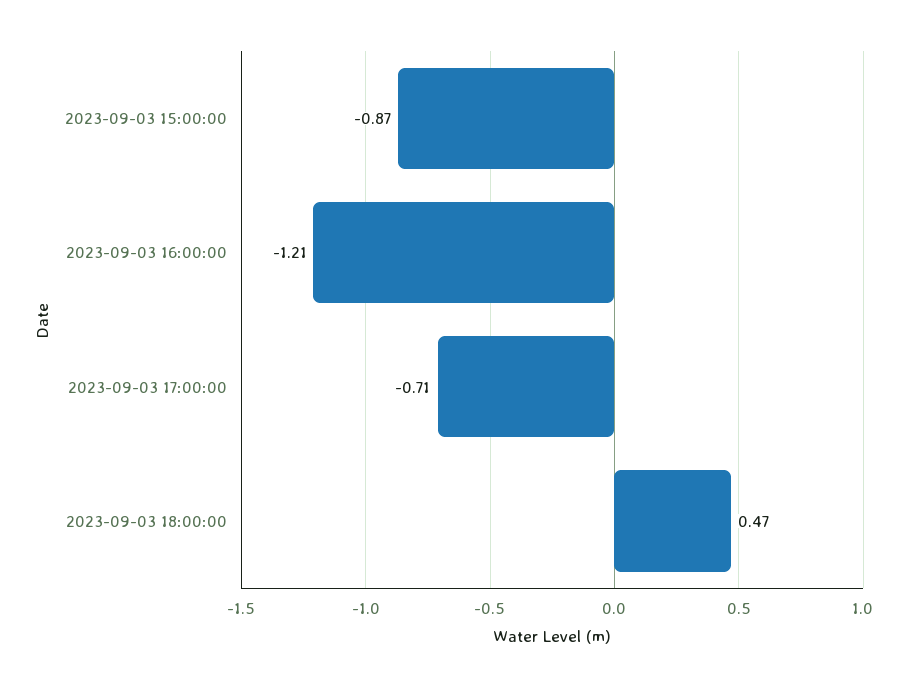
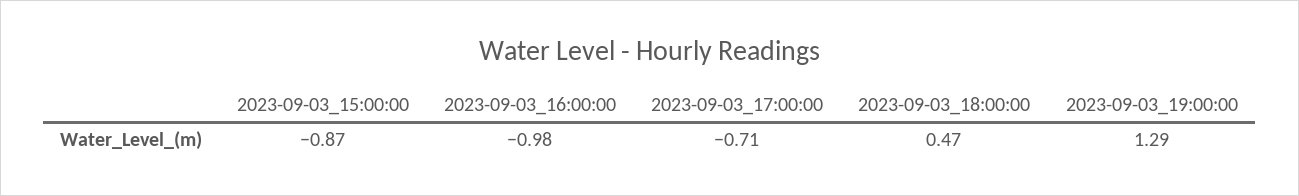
2023-09-03 16:00:00: -1.21 -> -0.98
2023-09-03_19:00:00: none -> 1.29

